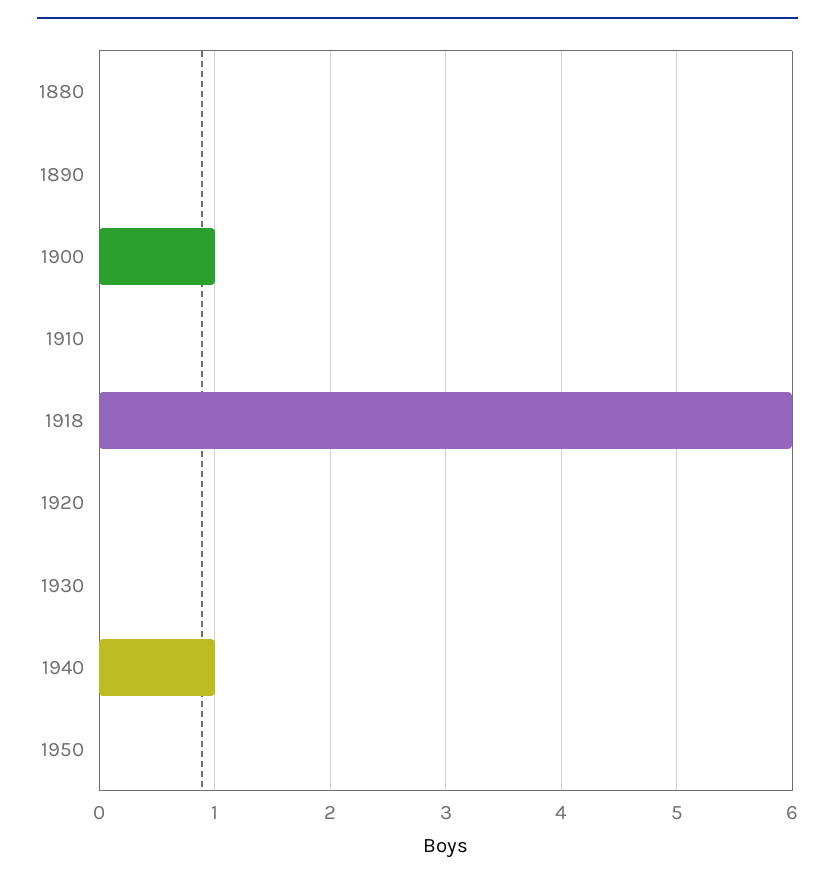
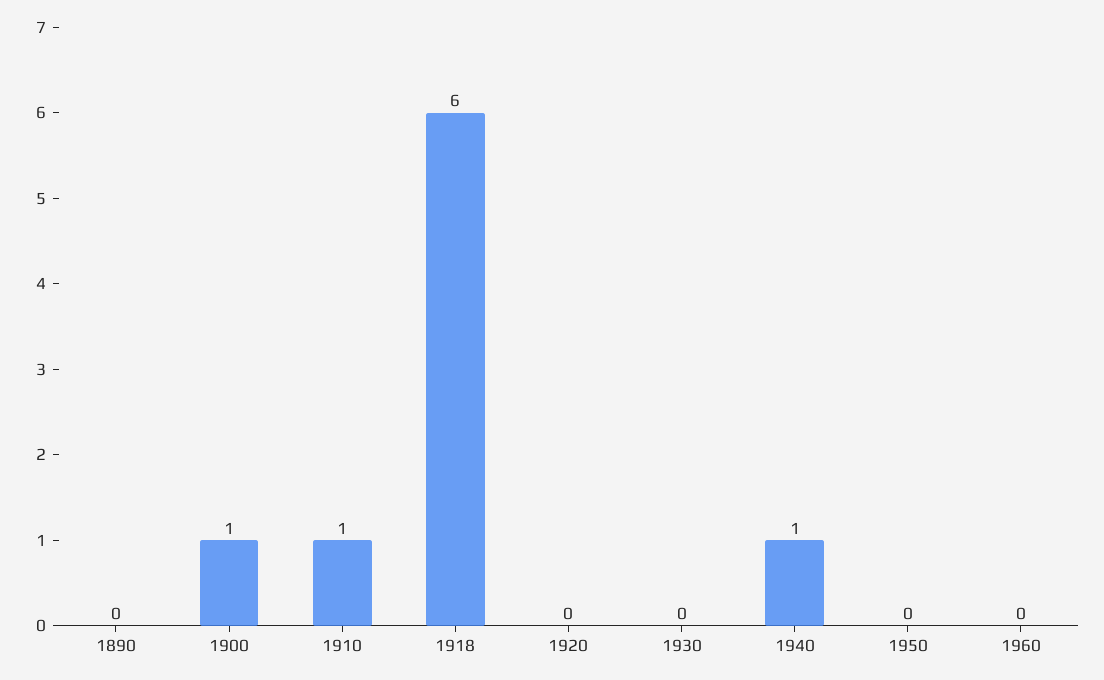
1880: 0 -> none
1910: 0 -> 1
1960: none -> 0

